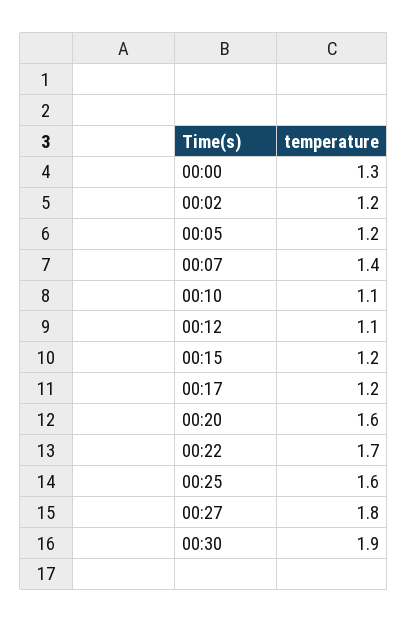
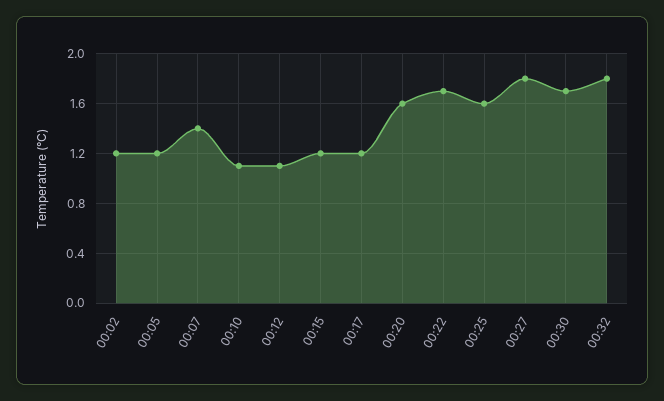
00:00: 1.3 -> none
00:30: 1.9 -> 1.7
00:32: none -> 1.8

